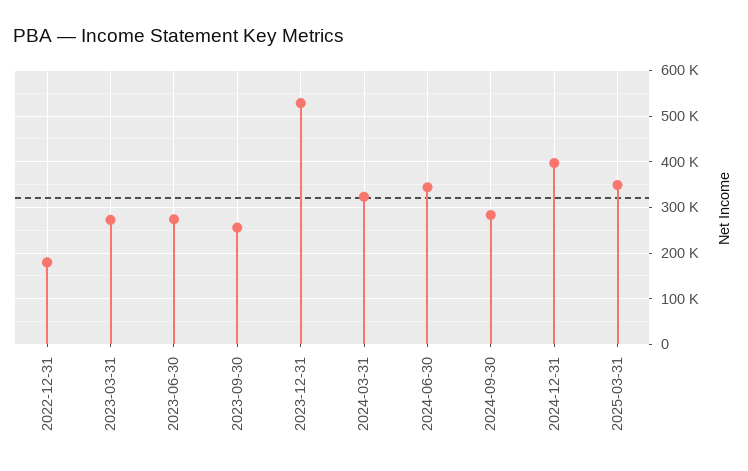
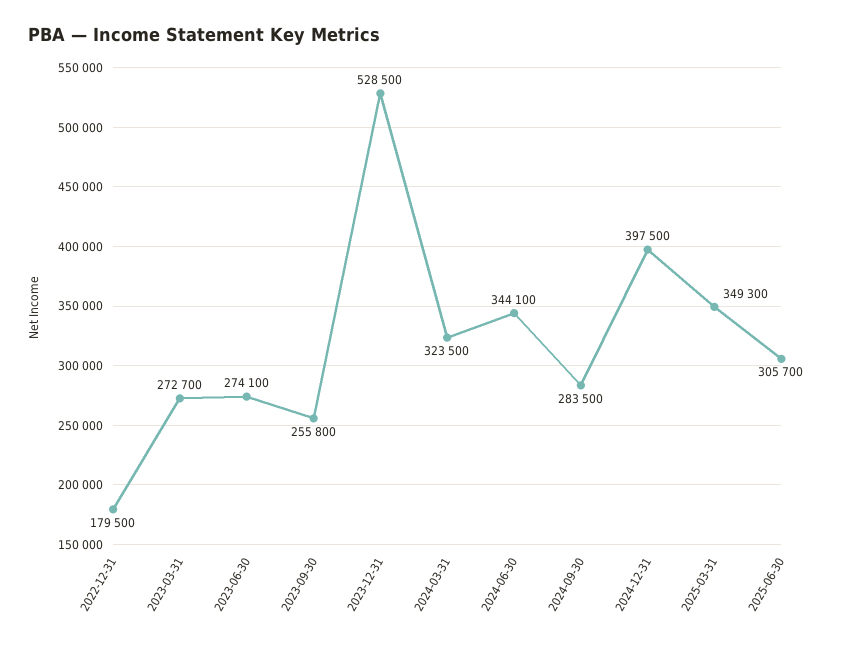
2025-06-30: none -> 305700

